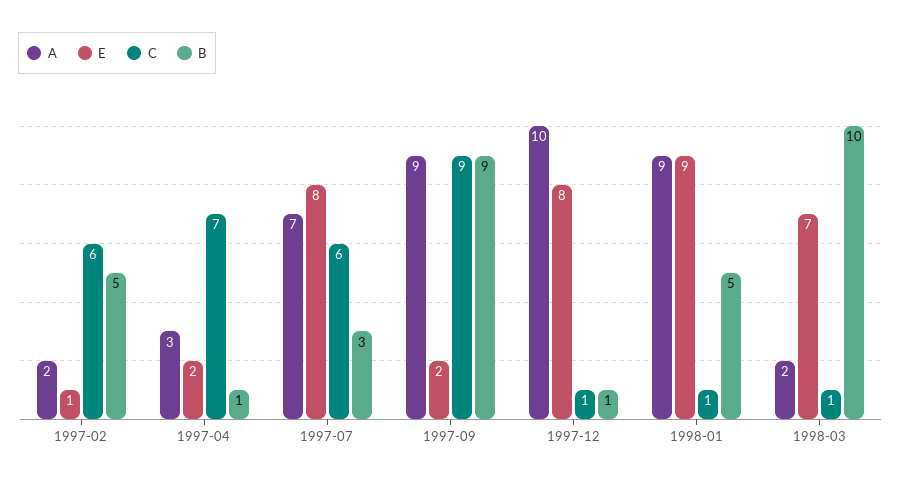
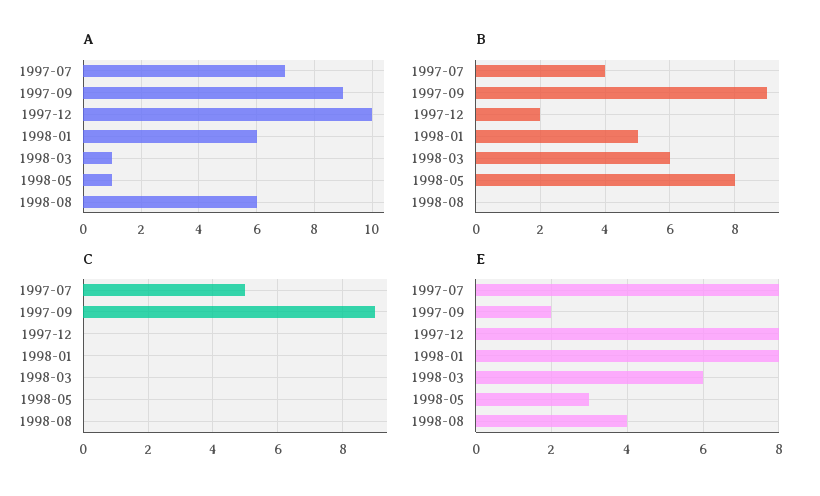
A, 1997-02: 2 -> none
E, 1997-02: 1 -> none
C, 1997-02: 6 -> none
B, 1997-02: 5 -> none
A, 1997-04: 3 -> none
E, 1997-04: 2 -> none
C, 1997-04: 7 -> none
B, 1997-04: 1 -> none
C, 1997-07: 6 -> 5
B, 1997-07: 3 -> 4
C, 1997-12: 1 -> 0
B, 1997-12: 1 -> 2
A, 1998-01: 9 -> 6
E, 1998-01: 9 -> 8
C, 1998-01: 1 -> 0
A, 1998-03: 2 -> 1
E, 1998-03: 7 -> 6
C, 1998-03: 1 -> 0
B, 1998-03: 10 -> 6
A, 1998-05: none -> 1
A, 1998-08: none -> 6
B, 1998-05: none -> 8
B, 1998-08: none -> 0
C, 1998-05: none -> 0
C, 1998-08: none -> 0
E, 1998-05: none -> 3
E, 1998-08: none -> 4

